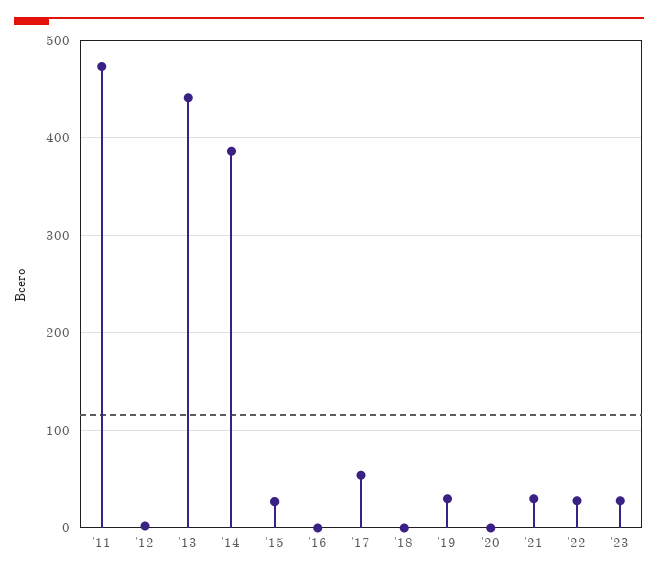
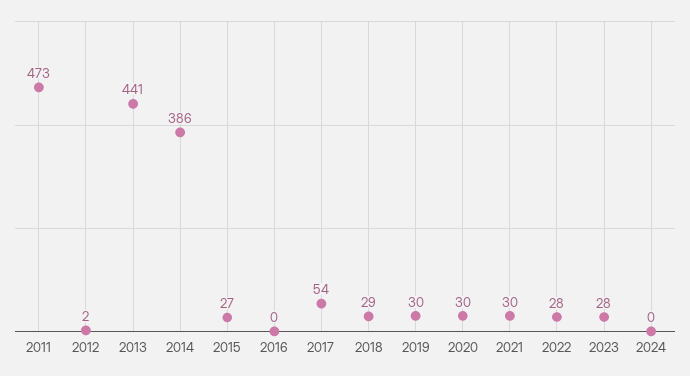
'18: 0 -> 29
'20: 0 -> 30
2024: none -> 0

